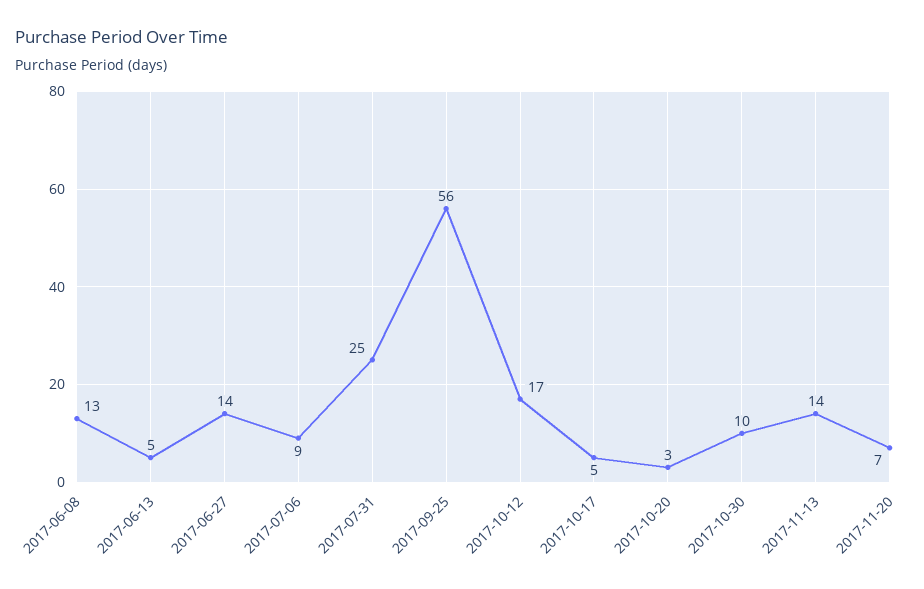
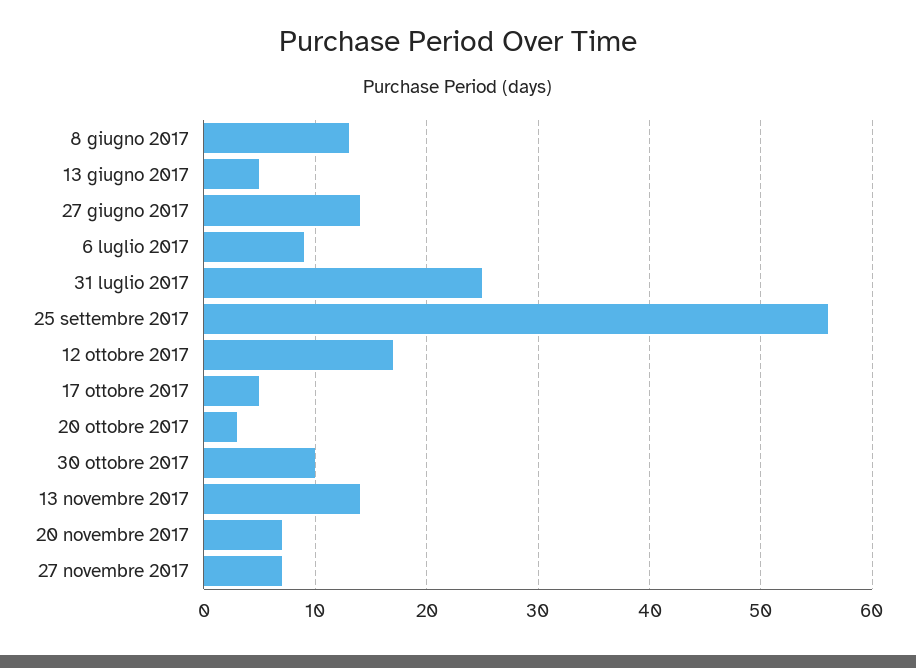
27 novembre 2017: none -> 7

